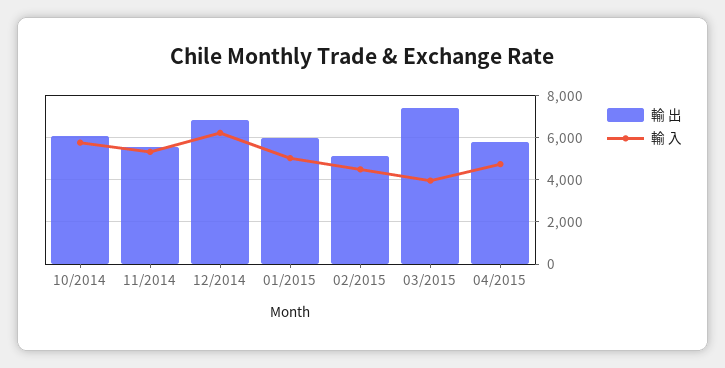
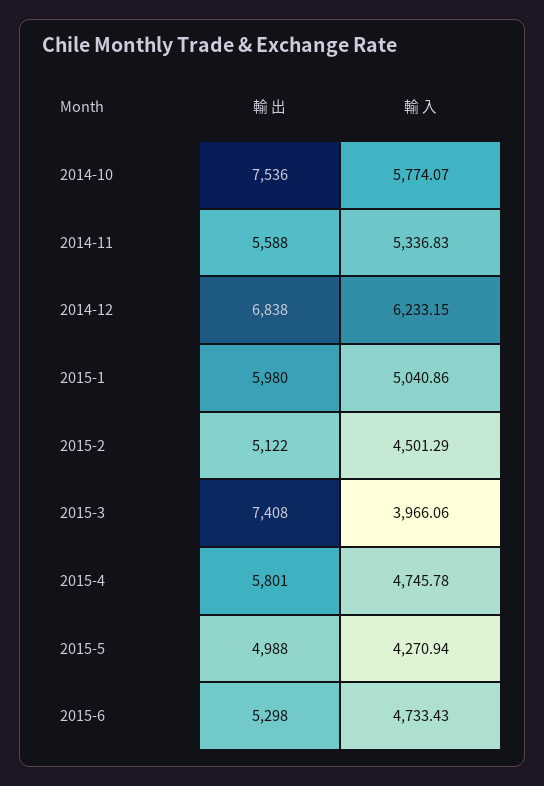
輸 出, 10/2014: 6000 -> 7536
輸 出, 2015-5: none -> 4988
輸 入, 2015-5: none -> 4270.94
輸 出, 2015-6: none -> 5298
輸 入, 2015-6: none -> 4733.43

